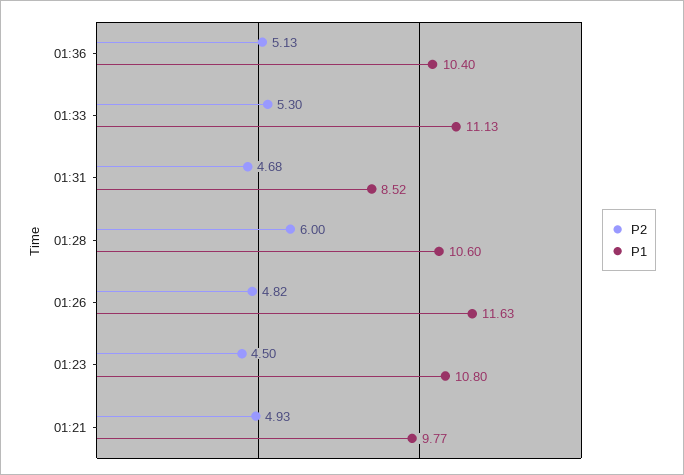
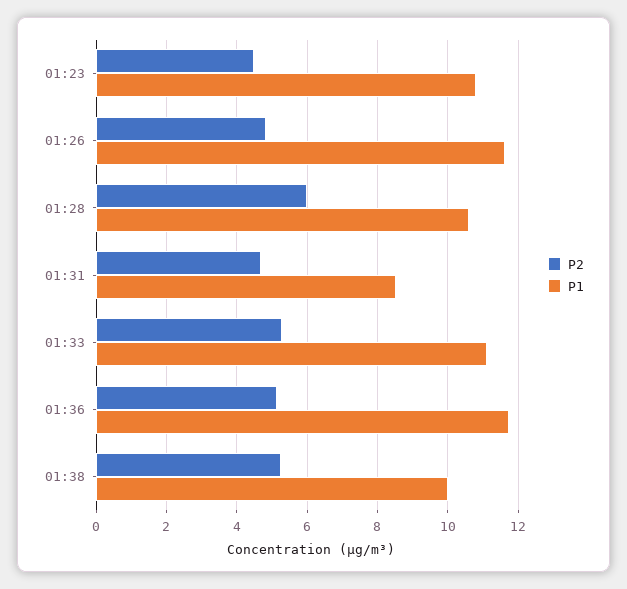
P1, 01:36: 10.4 -> 11.8
P2, 01:21: 4.93 -> none
P1, 01:21: 9.77 -> none
P2, 01:38: none -> 5.2
P1, 01:38: none -> 10

